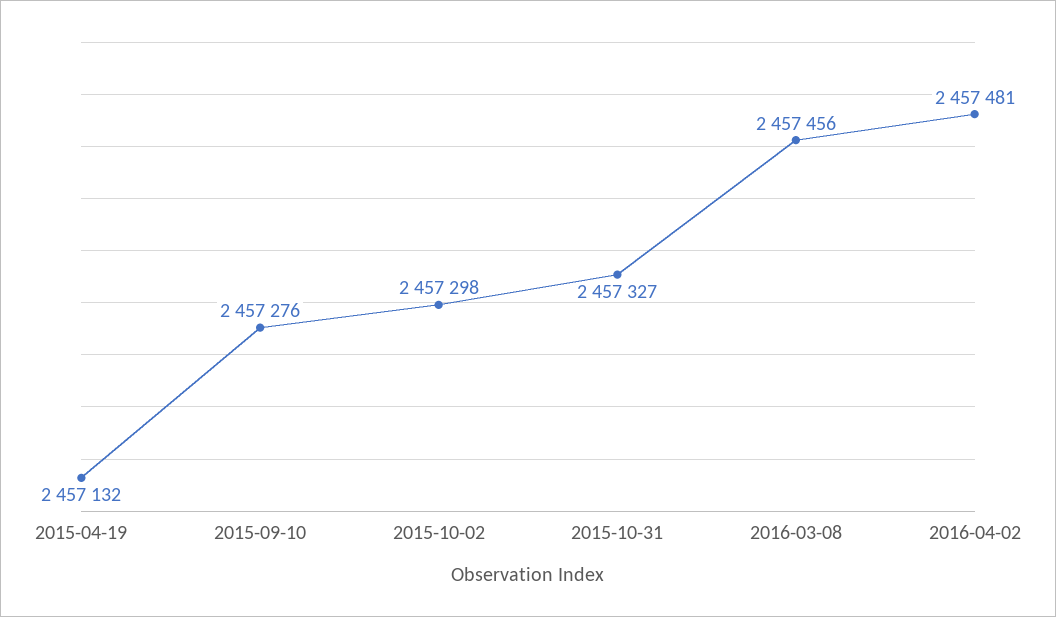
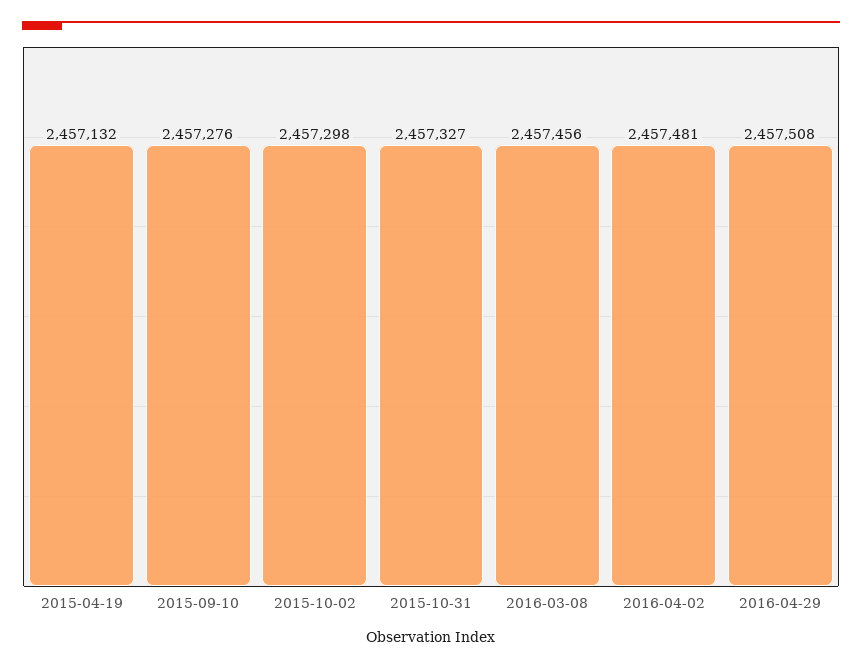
2016-04-29: none -> 2457508

